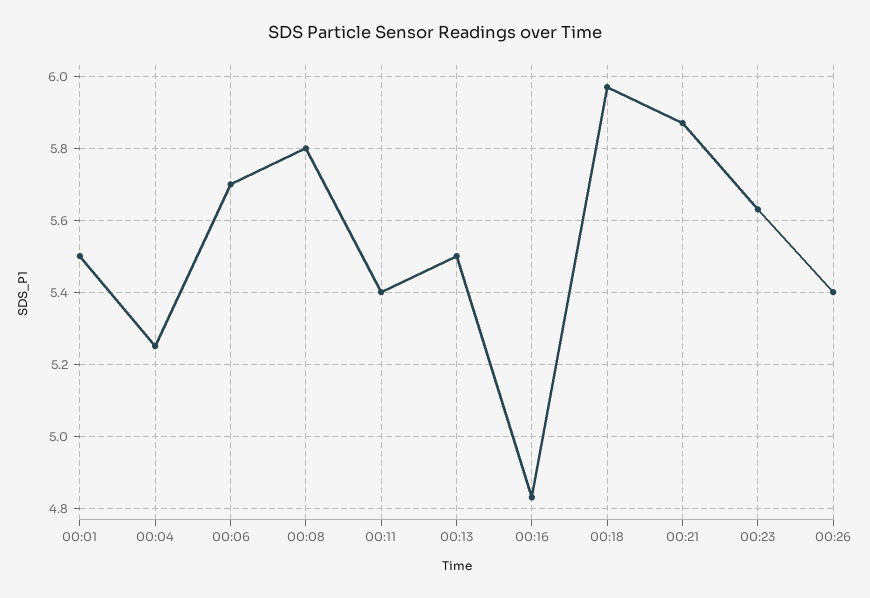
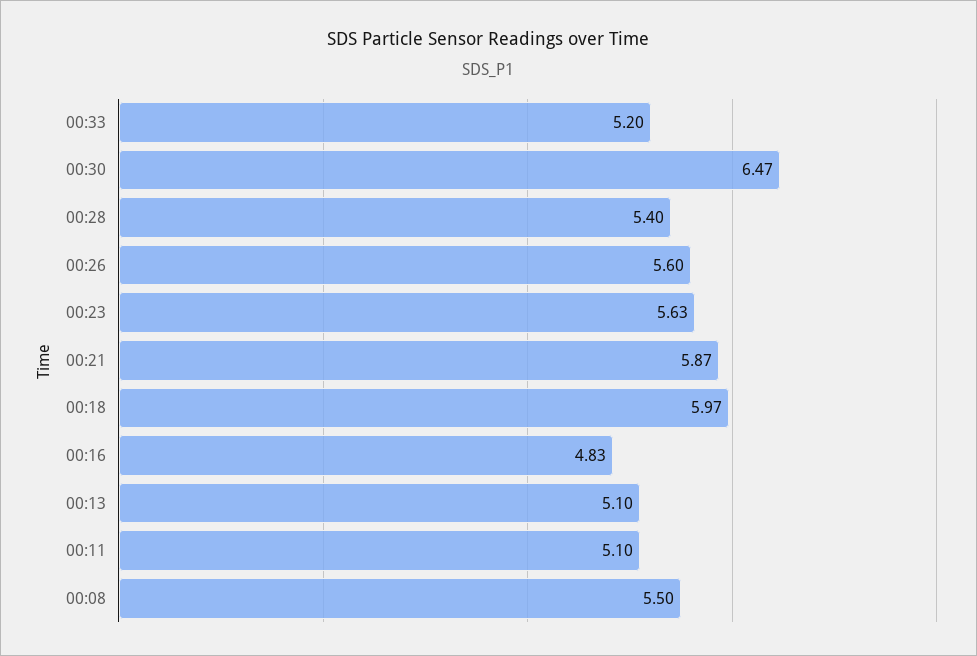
00:01: 5.5 -> none
00:04: 5.25 -> none
00:06: 5.7 -> none
00:08: 5.8 -> 5.5
00:11: 5.4 -> 5.1
00:13: 5.5 -> 5.1
00:26: 5.4 -> 5.6
00:33: none -> 5.2
00:30: none -> 6.47
00:28: none -> 5.4

